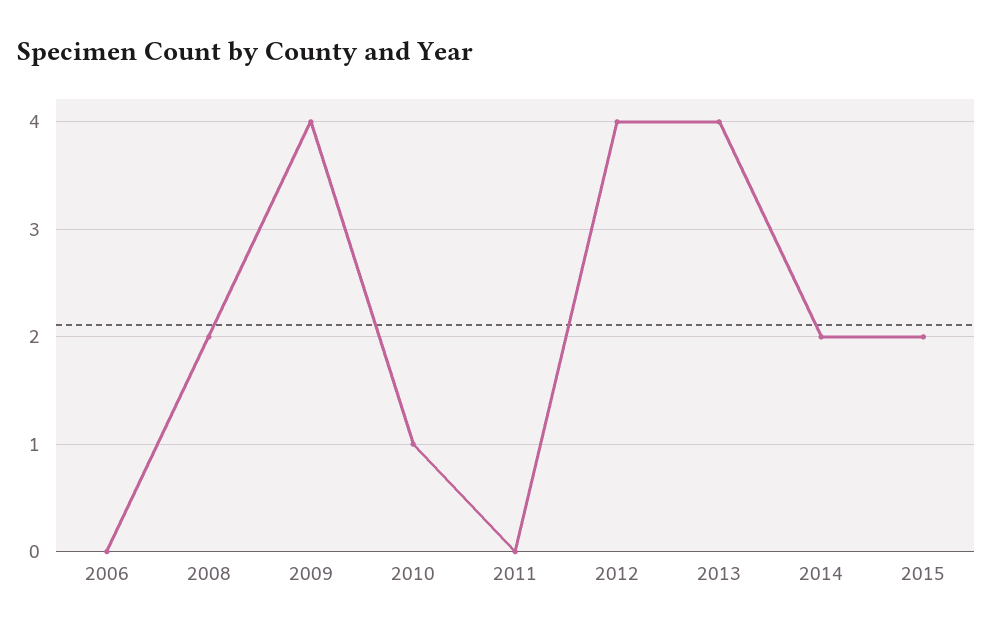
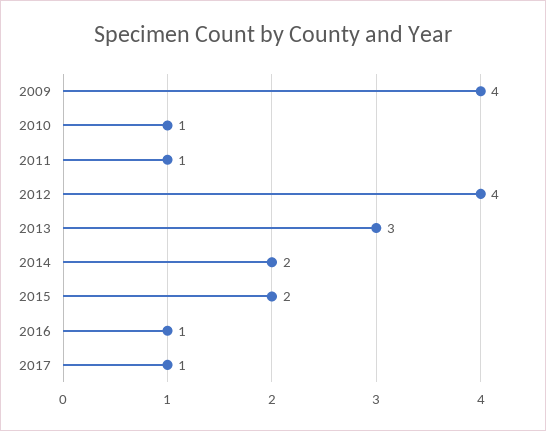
2006: 0 -> none
2008: 2 -> none
2011: 0 -> 1
2013: 4 -> 3
2016: none -> 1
2017: none -> 1

